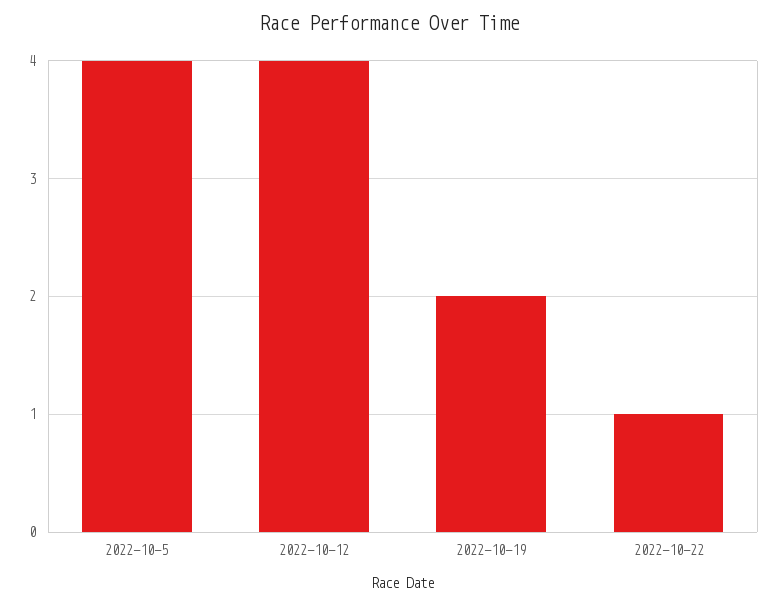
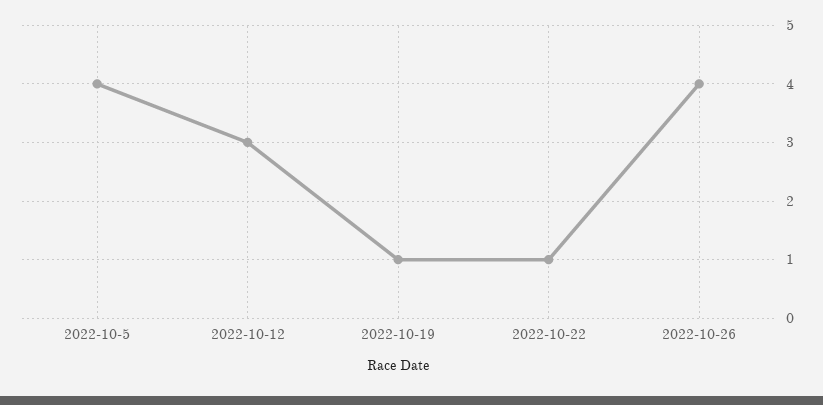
2022-10-12: 4 -> 3
2022-10-19: 2 -> 1
2022-10-26: none -> 4

